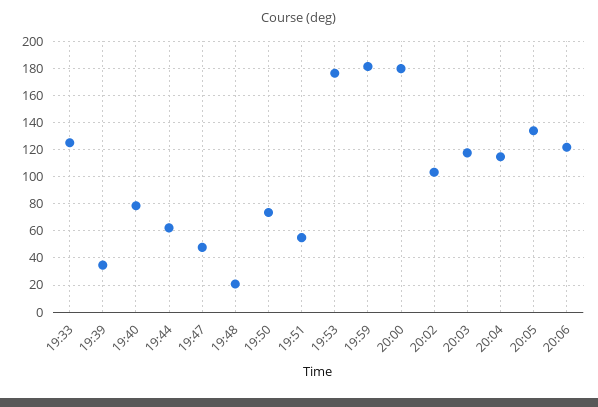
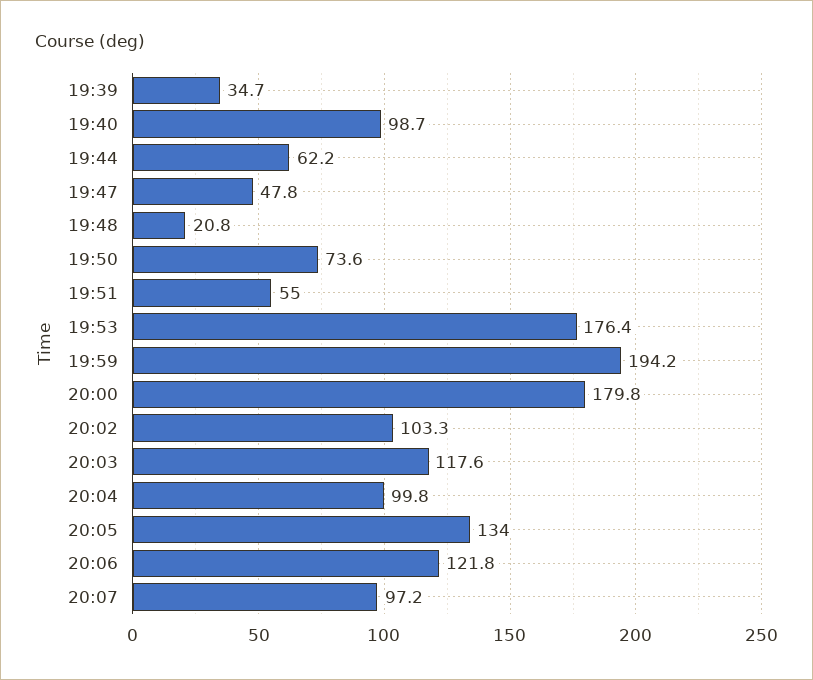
19:33: 125 -> none
19:40: 80 -> 98.7
19:59: 180 -> 194.2
20:04: 115 -> 99.8
20:07: none -> 97.2

